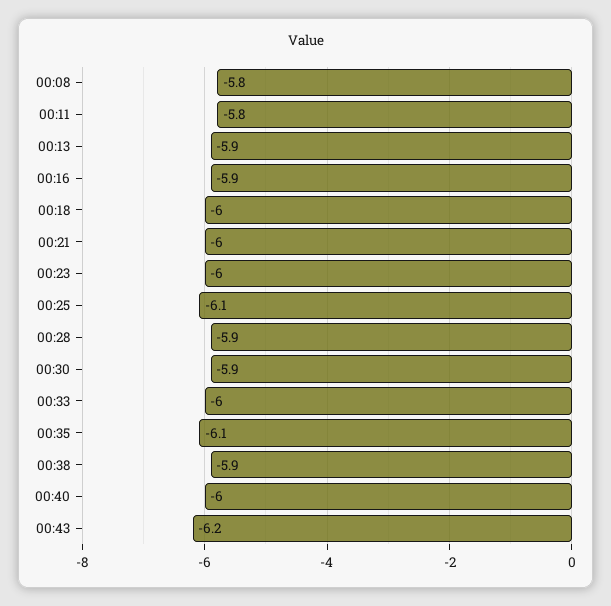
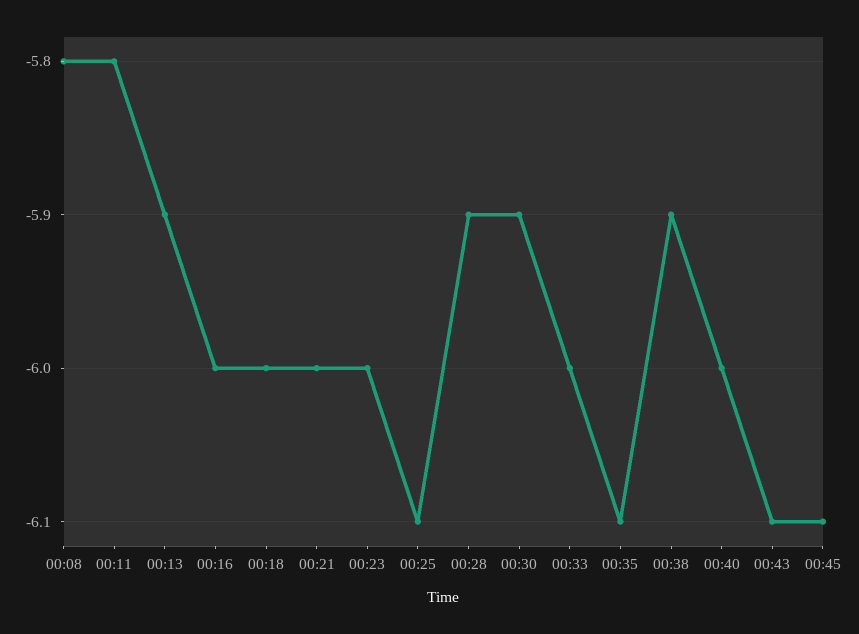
00:16: -5.9 -> -6
00:43: -6.2 -> -6.1
00:45: none -> -6.1

